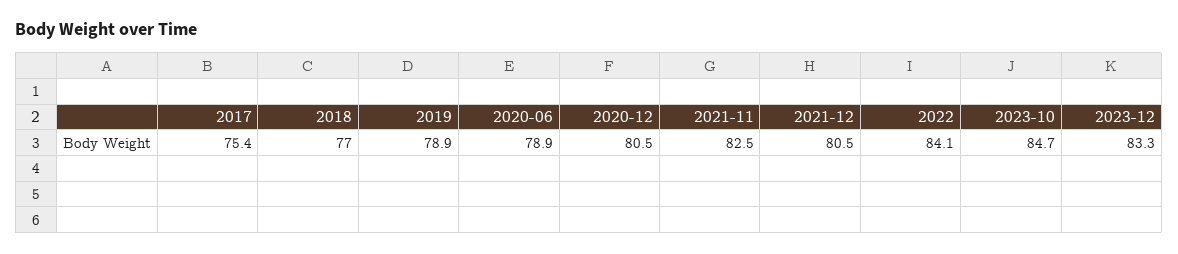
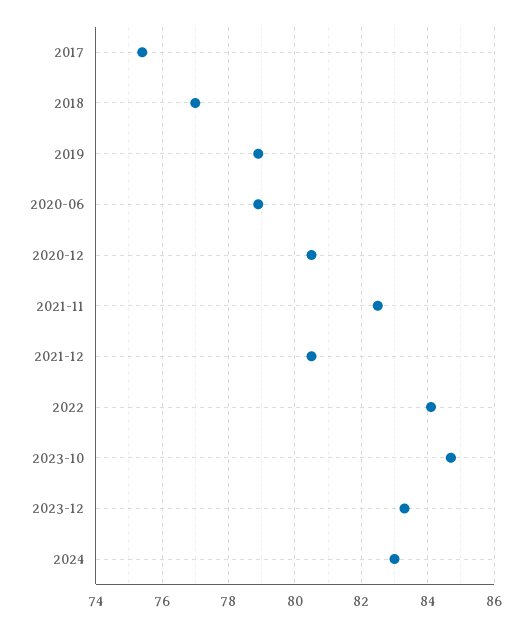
2024: none -> 83

